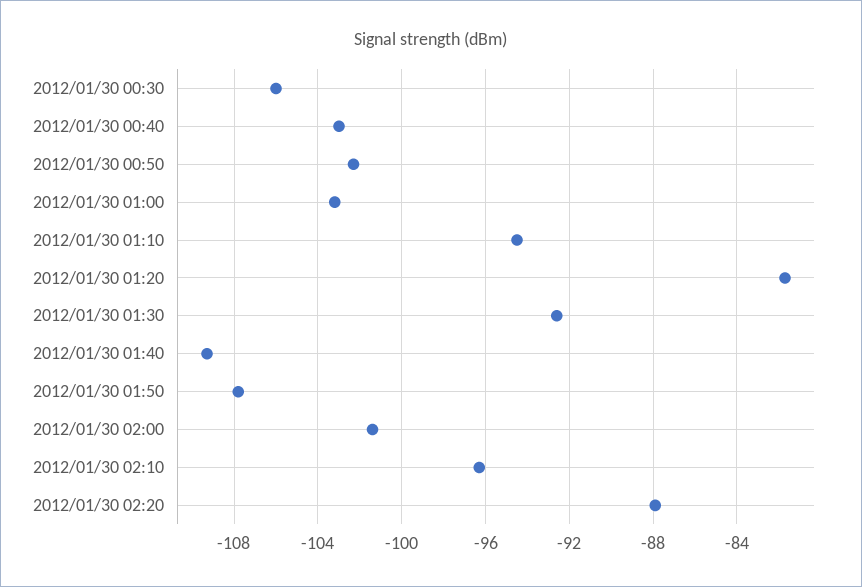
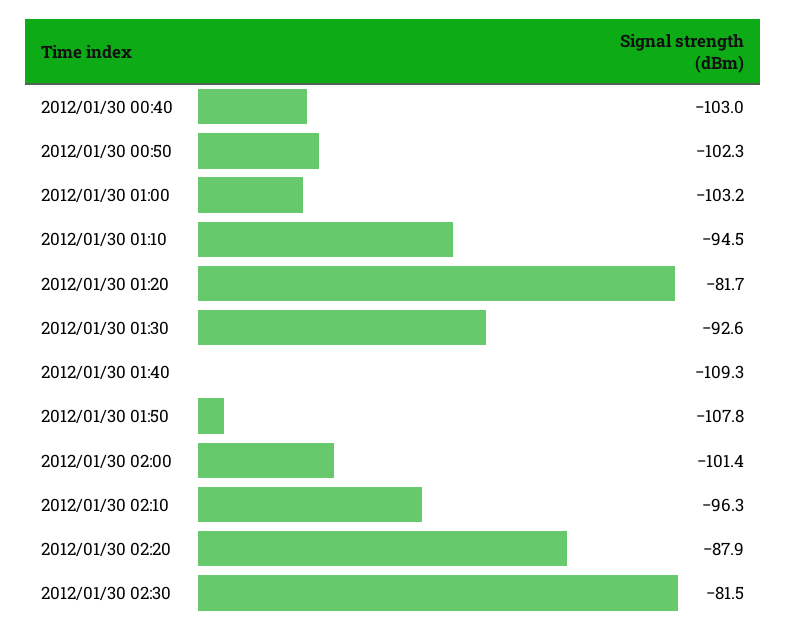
2012/01/30 00:30: -106 -> none
2012/01/30 02:30: none -> -81.5

